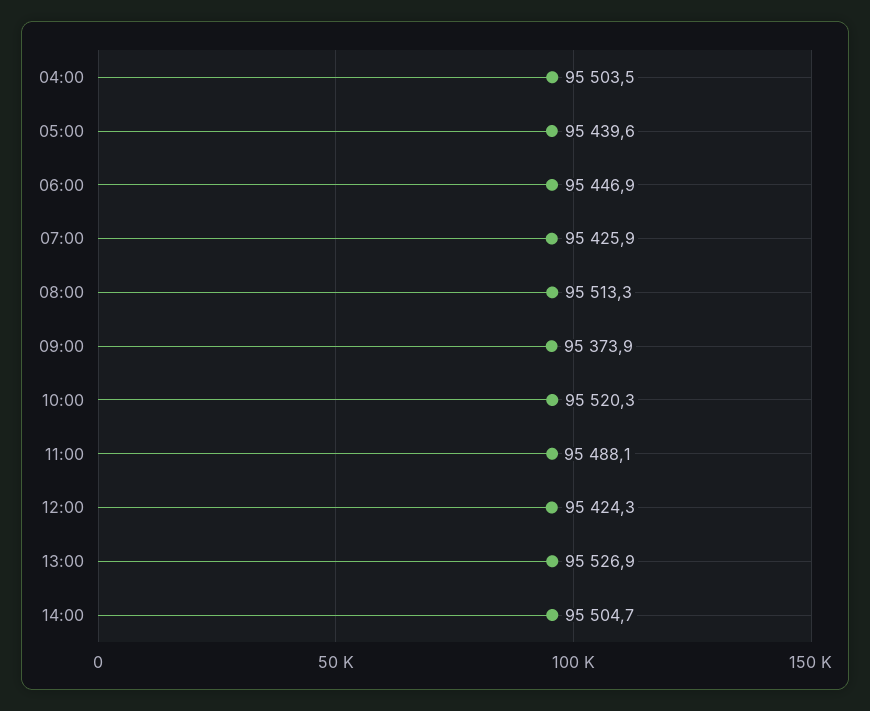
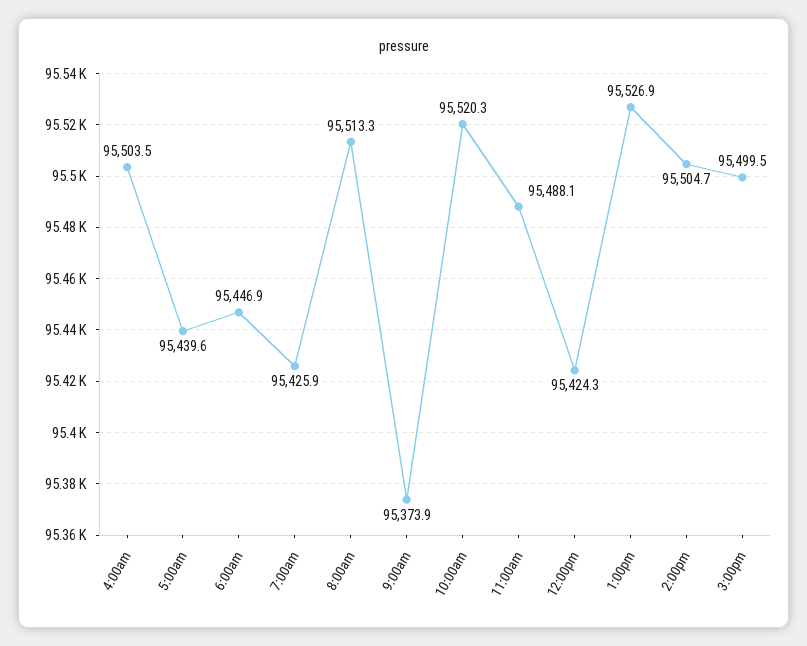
3:00pm: none -> 95499.5

